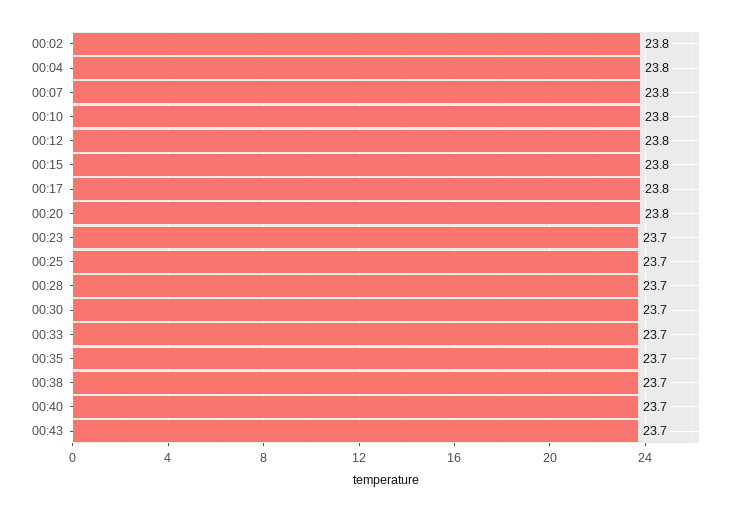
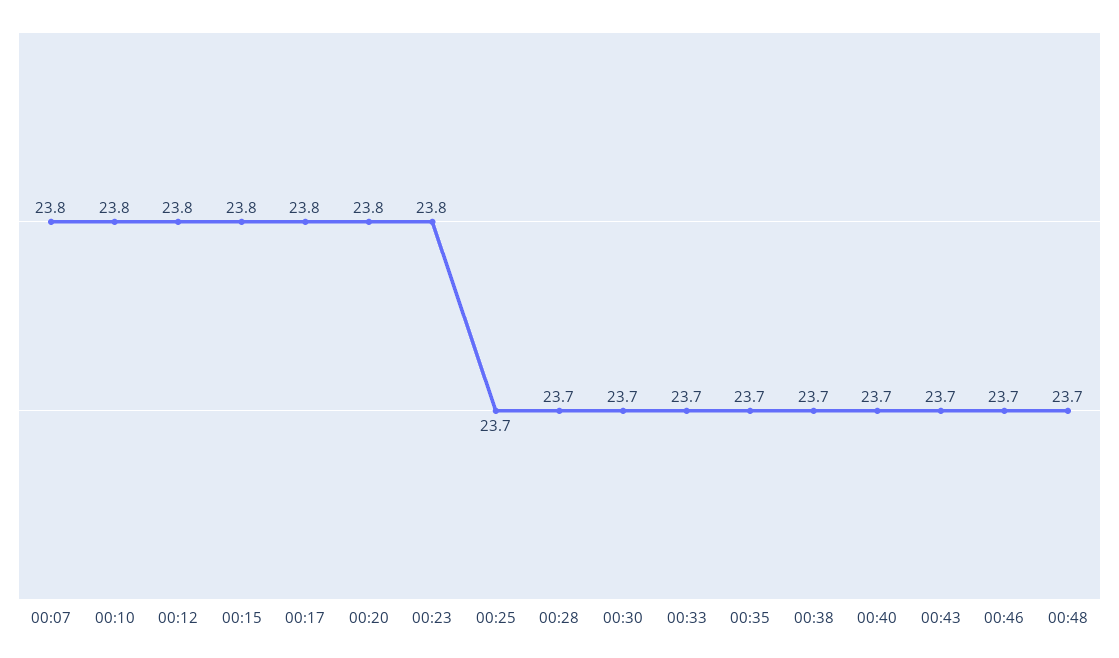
00:02: 23.8 -> none
00:04: 23.8 -> none
00:23: 23.7 -> 23.8
00:46: none -> 23.7
00:48: none -> 23.7

